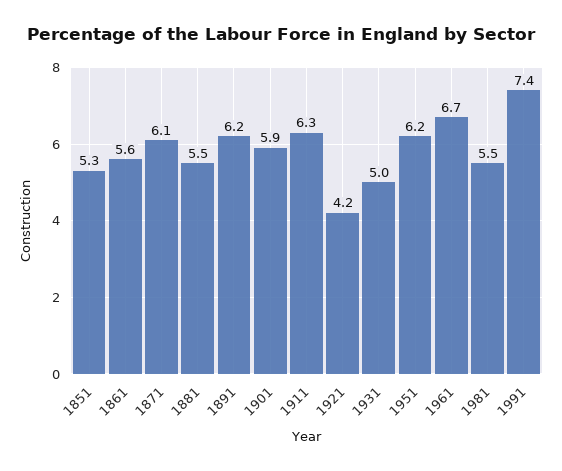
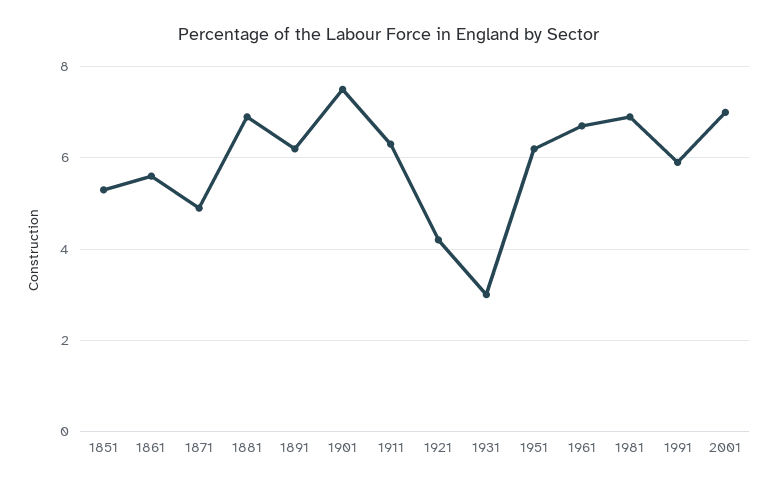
1871: 6.1 -> 5
1881: 5.5 -> 7
1901: 5.9 -> 7.5
1931: 5 -> 3
1981: 5.5 -> 7
1991: 7.4 -> 6
2001: none -> 7

